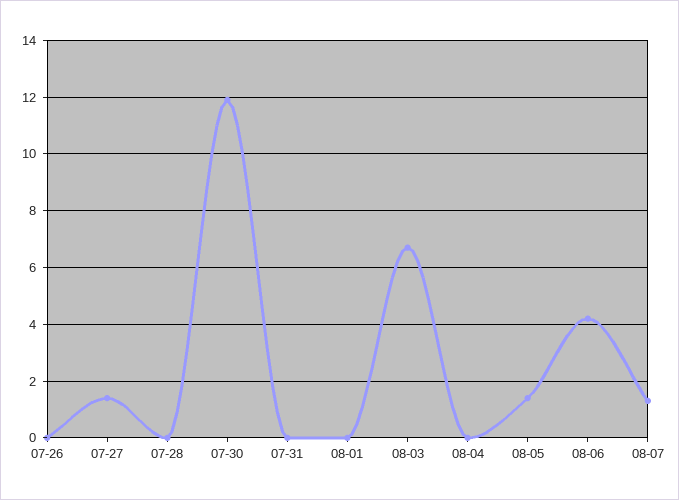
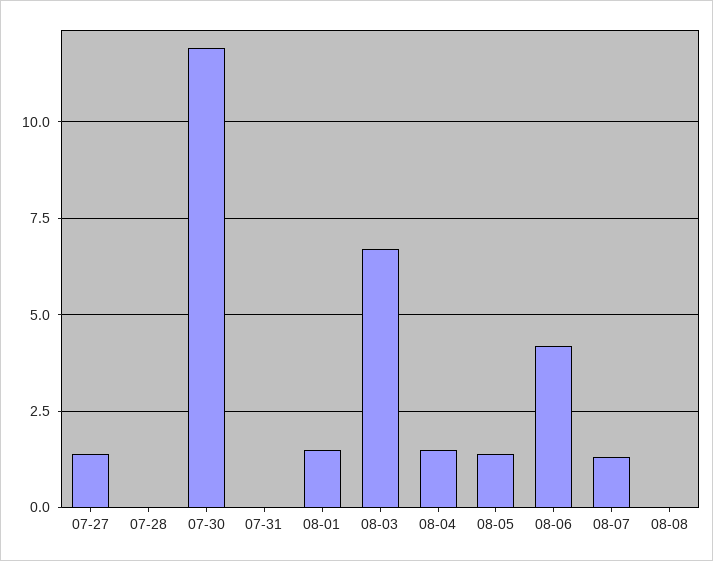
07-26: 0 -> none
08-01: 0 -> 1.5
08-04: 0 -> 1.5
08-08: none -> 0

